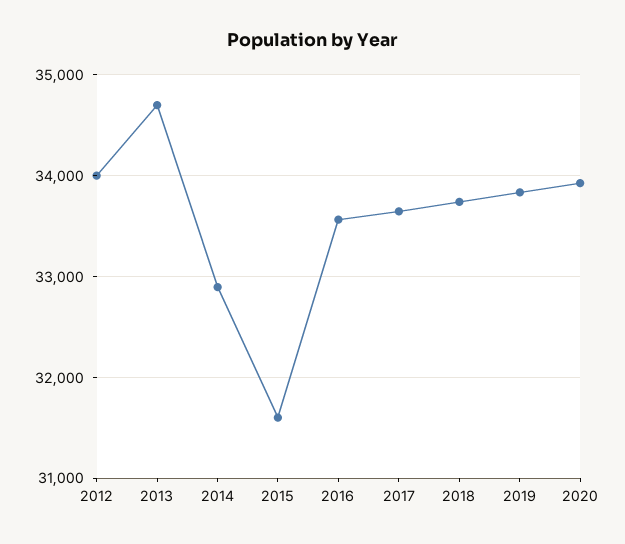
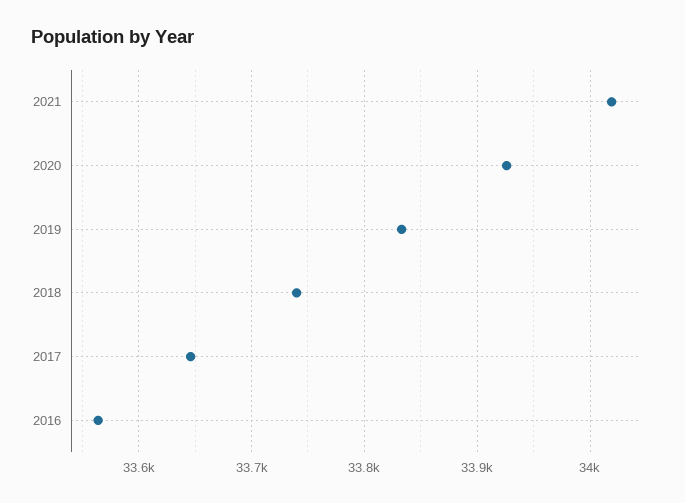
2012: 34000 -> none
2013: 34700 -> none
2014: 32900 -> none
2015: 31600 -> none
2021: none -> 34020

